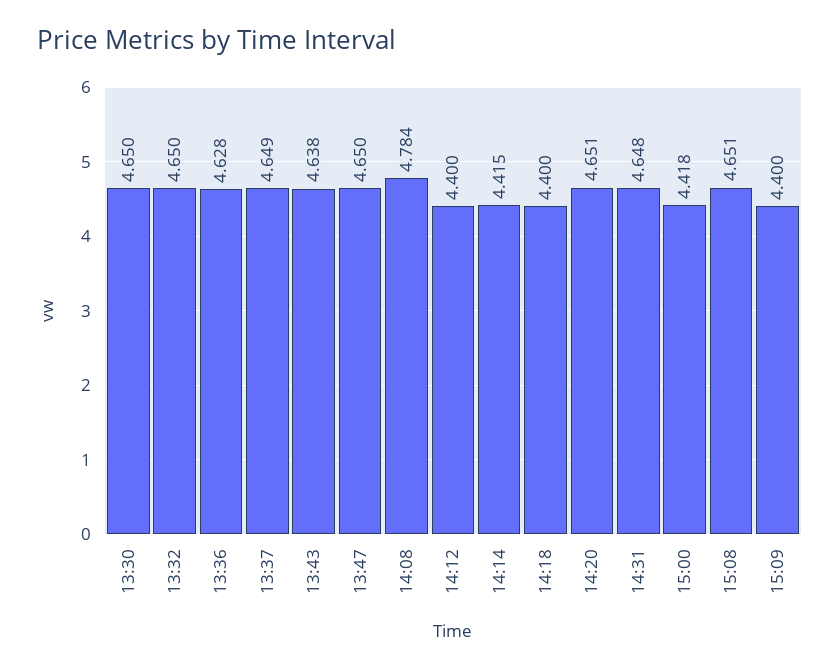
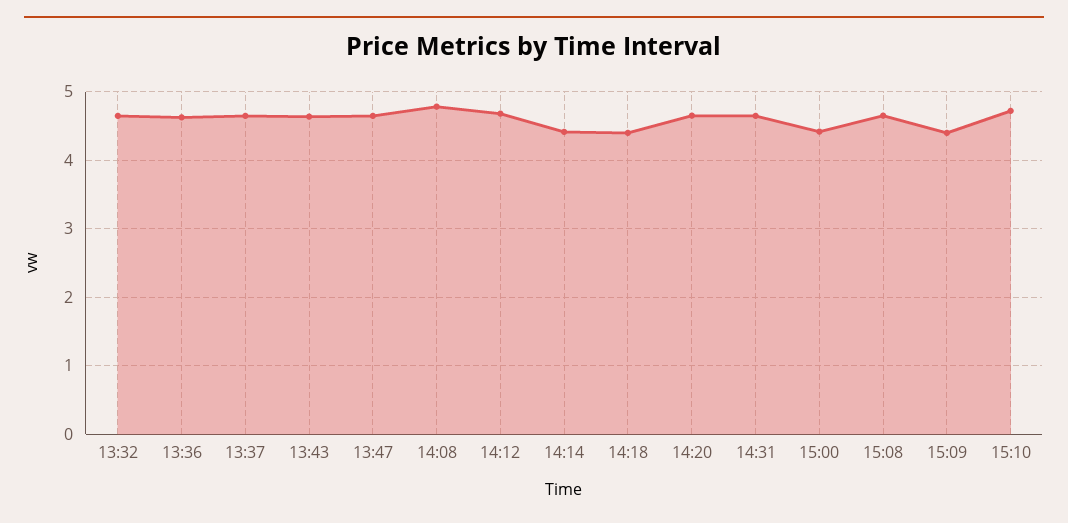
13:30: 4.65 -> none
14:12: 4.4 -> 4.7
15:10: none -> 4.7

